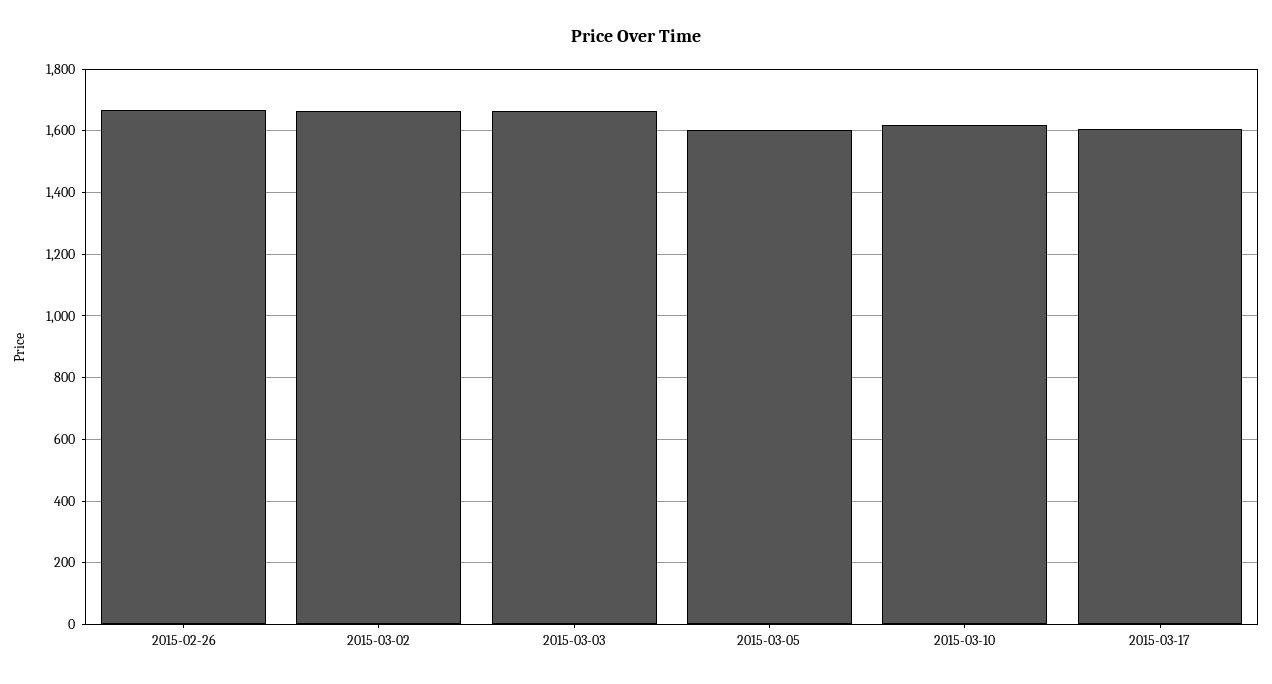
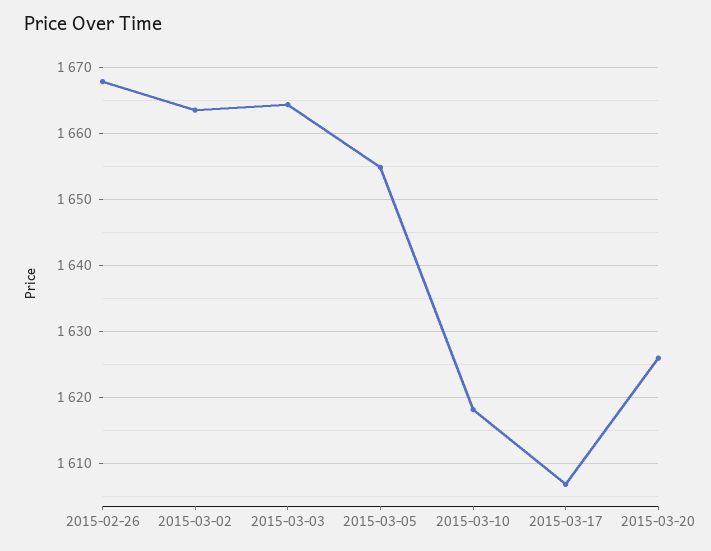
2015-03-05: 1600 -> 1655
2015-03-20: none -> 1626

